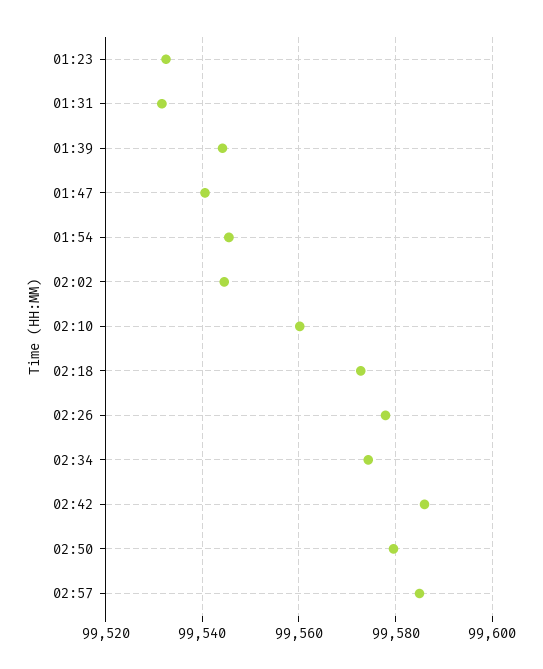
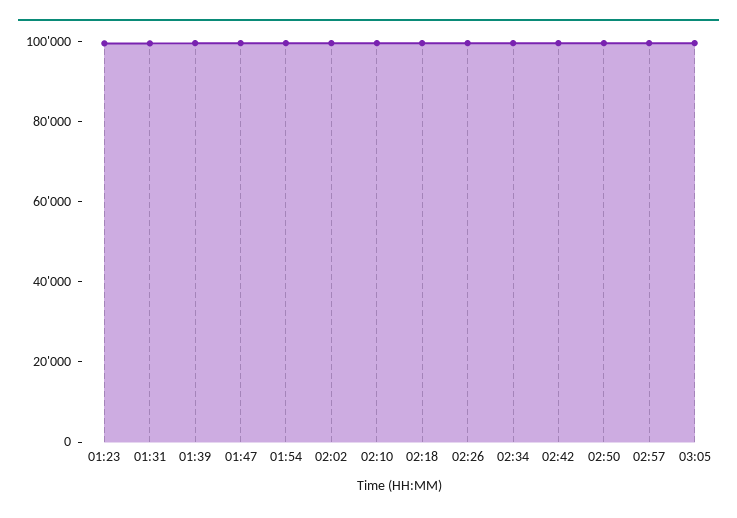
03:05: none -> 100000

